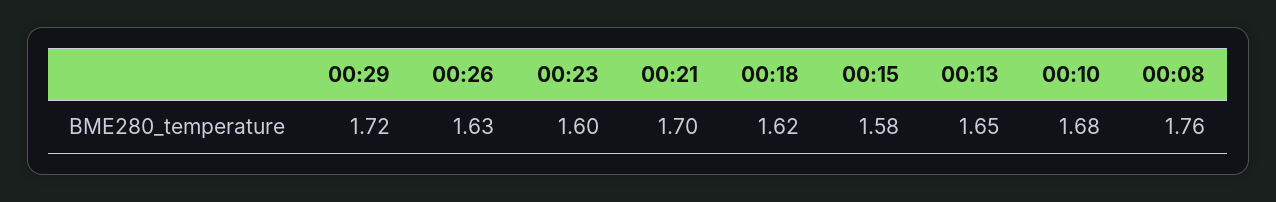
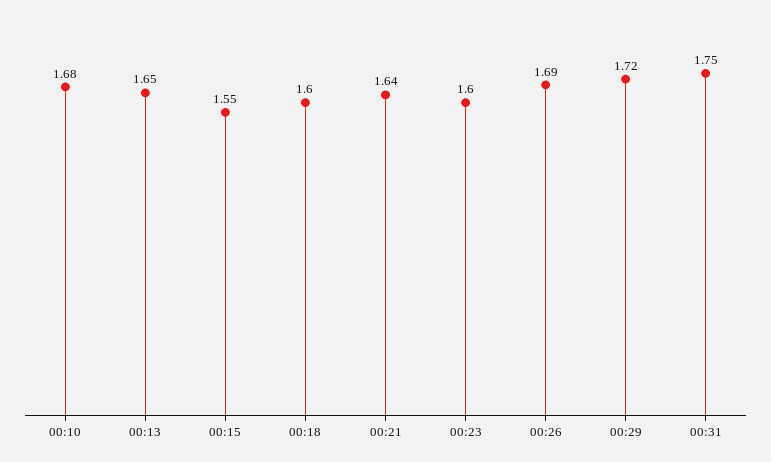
00:26: 1.63 -> 1.69
00:21: 1.7 -> 1.64
00:18: 1.62 -> 1.6
00:15: 1.58 -> 1.55
00:08: 1.76 -> none
00:31: none -> 1.75

